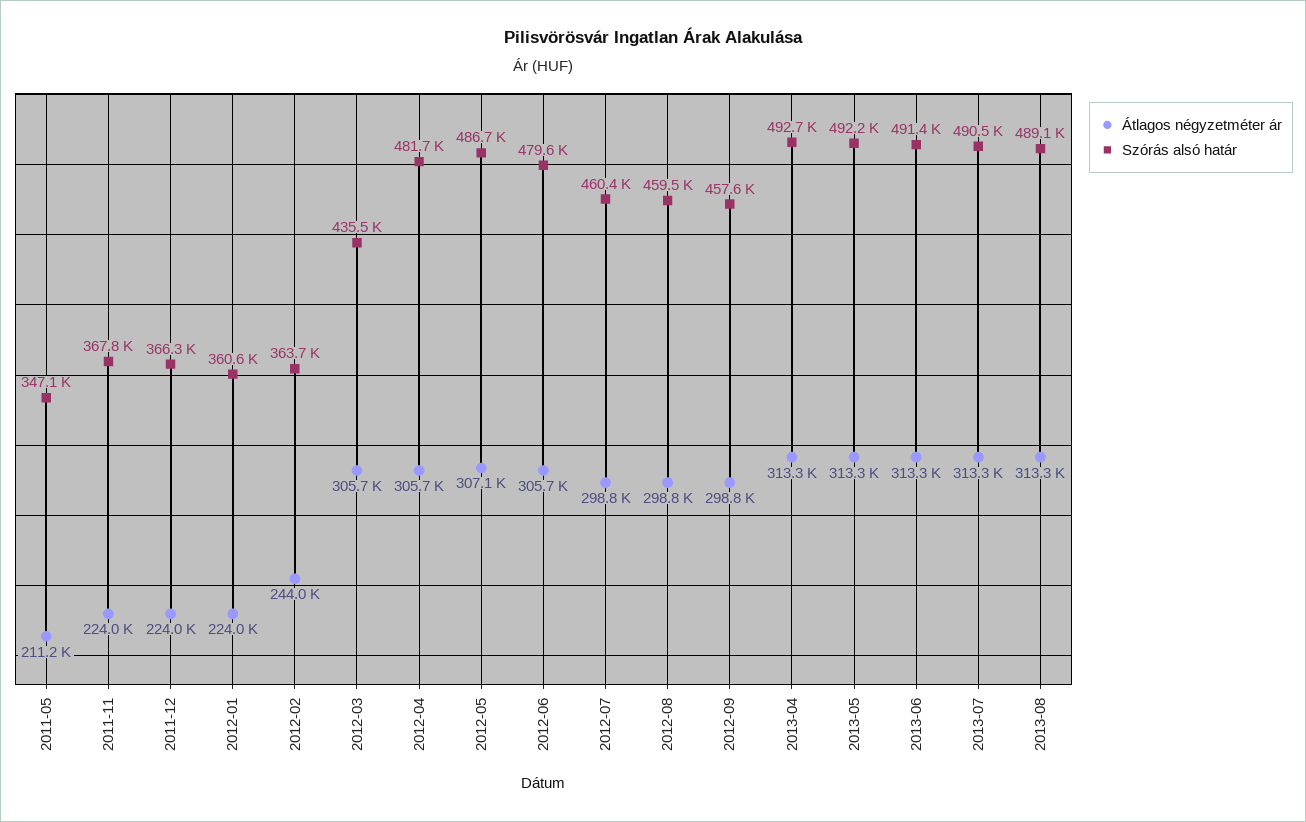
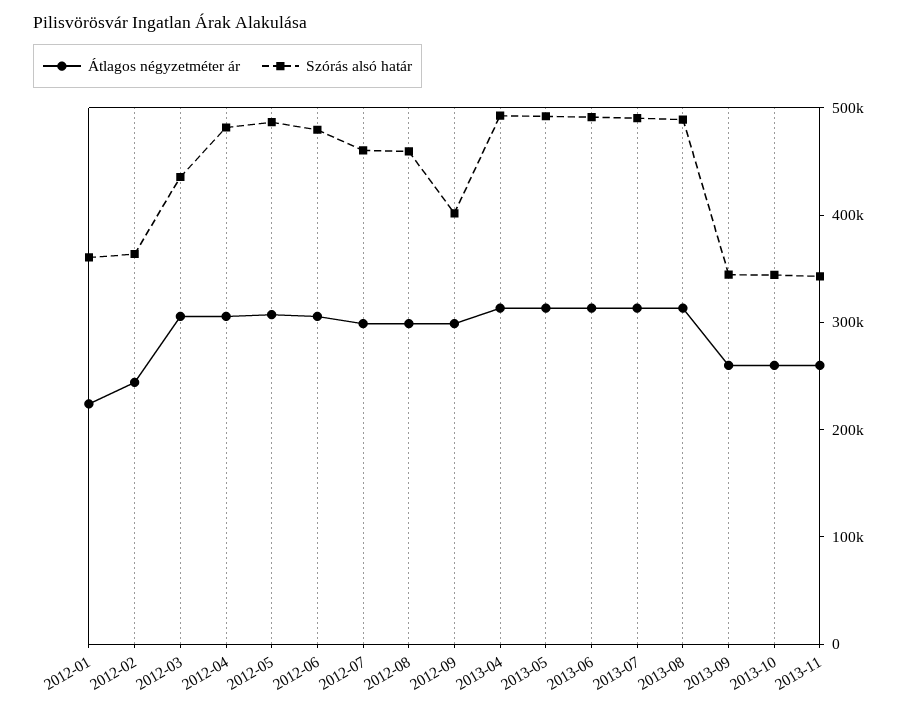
Átlagos négyzetméter ár, 2011-05: 211200 -> none
Szórás alsó határ, 2011-05: 347100 -> none
Átlagos négyzetméter ár, 2011-11: 224000 -> none
Szórás alsó határ, 2011-11: 367800 -> none
Átlagos négyzetméter ár, 2011-12: 224000 -> none
Szórás alsó határ, 2011-12: 366300 -> none
Szórás alsó határ, 2012-09: 457600 -> 400000
Átlagos négyzetméter ár, 2013-09: none -> 260000
Szórás alsó határ, 2013-09: none -> 340000
Átlagos négyzetméter ár, 2013-10: none -> 260000
Szórás alsó határ, 2013-10: none -> 340000
Átlagos négyzetméter ár, 2013-11: none -> 260000
Szórás alsó határ, 2013-11: none -> 340000

